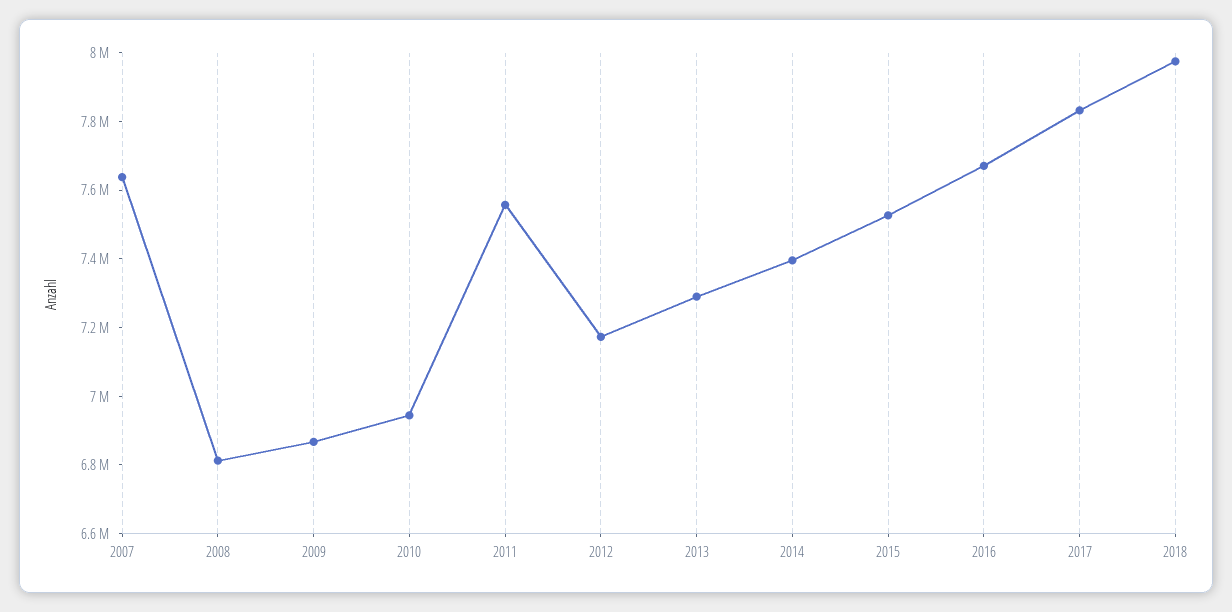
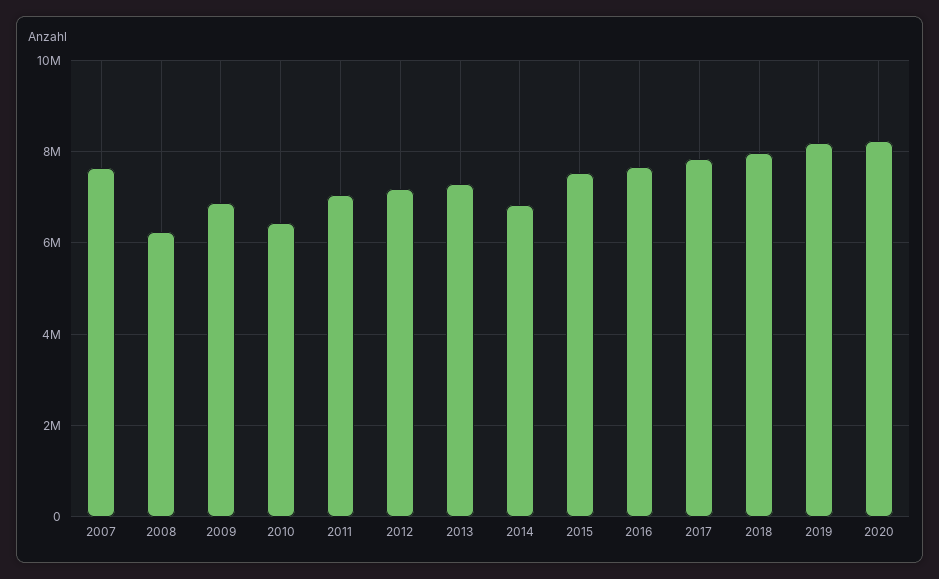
2008: 6800000 -> 6200000
2010: 6950000 -> 6400000
2011: 7550000 -> 7000000
2014: 7400000 -> 6800000
2019: none -> 8200000
2020: none -> 8200000

